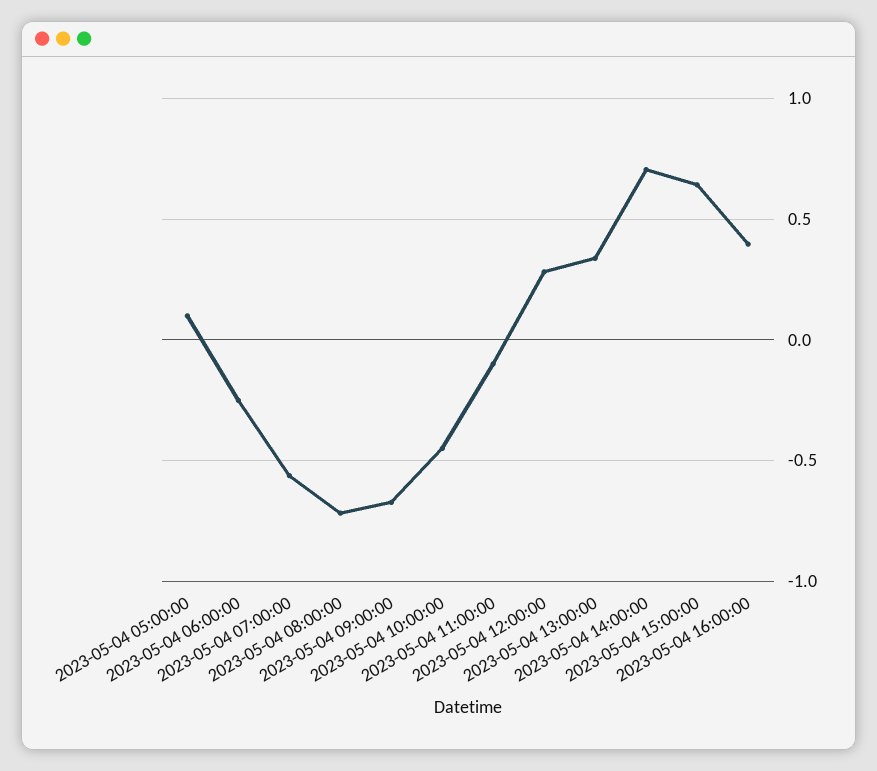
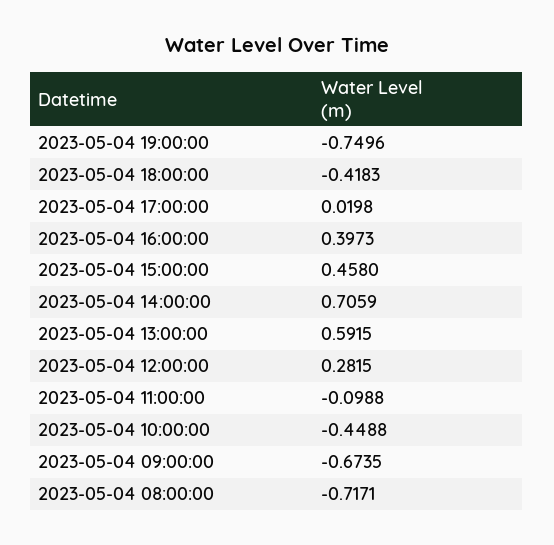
2023-05-04 05:00:00: 0.1 -> none
2023-05-04 06:00:00: -0.25 -> none
2023-05-04 07:00:00: -0.55 -> none
2023-05-04 13:00:00: 0.35 -> 0.5915
2023-05-04 15:00:00: 0.65 -> 0.458
2023-05-04 19:00:00: none -> -0.7496
2023-05-04 18:00:00: none -> -0.4183
2023-05-04 17:00:00: none -> 0.0198

